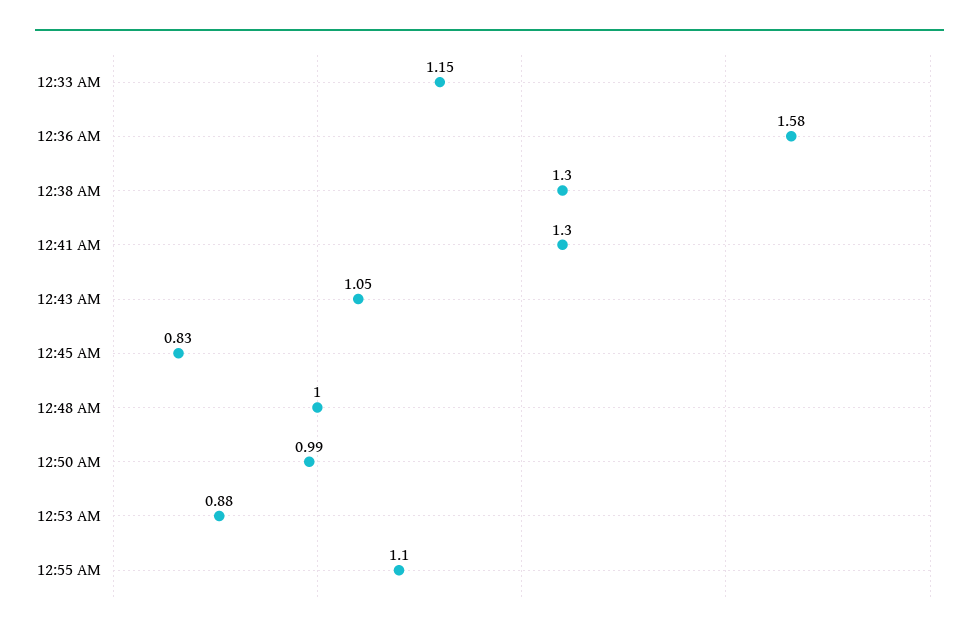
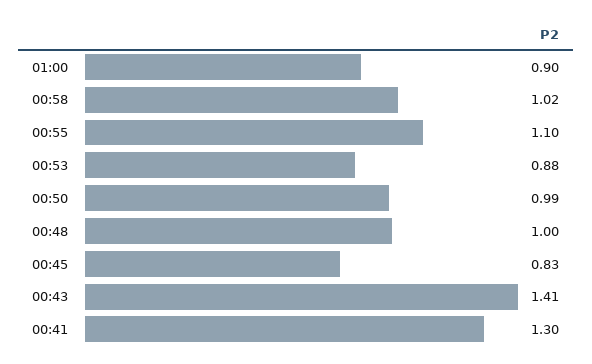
12:33 AM: 1.15 -> none
12:36 AM: 1.58 -> none
12:38 AM: 1.3 -> none
12:43 AM: 1.05 -> 1.41
01:00: none -> 0.9
00:58: none -> 1.02

